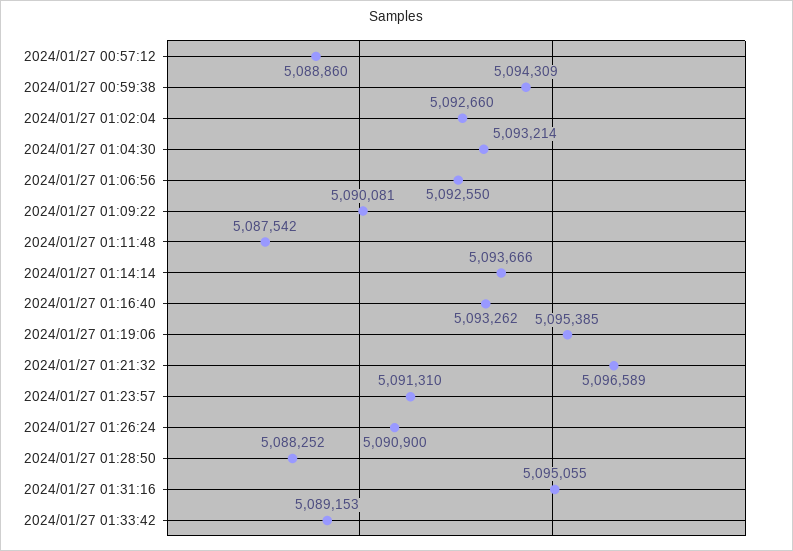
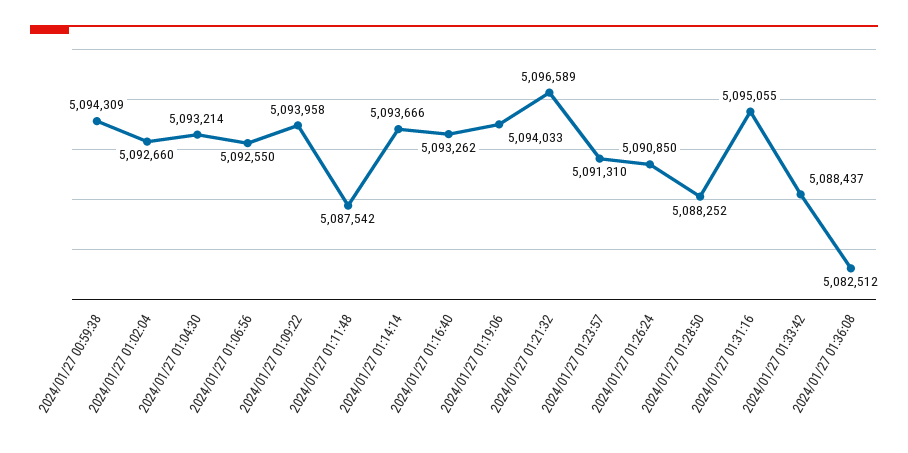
2024/01/27 00:57:12: 5088860 -> none
2024/01/27 01:09:22: 5090081 -> 5093958
2024/01/27 01:19:06: 5095385 -> 5094033
2024/01/27 01:26:24: 5090900 -> 5090850
2024/01/27 01:33:42: 5089153 -> 5088437
2024/01/27 01:36:08: none -> 5082512

